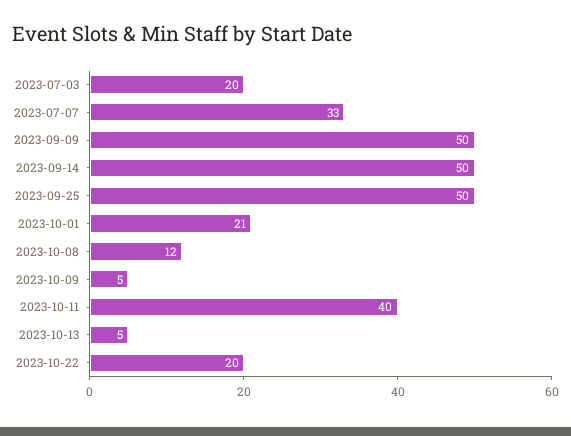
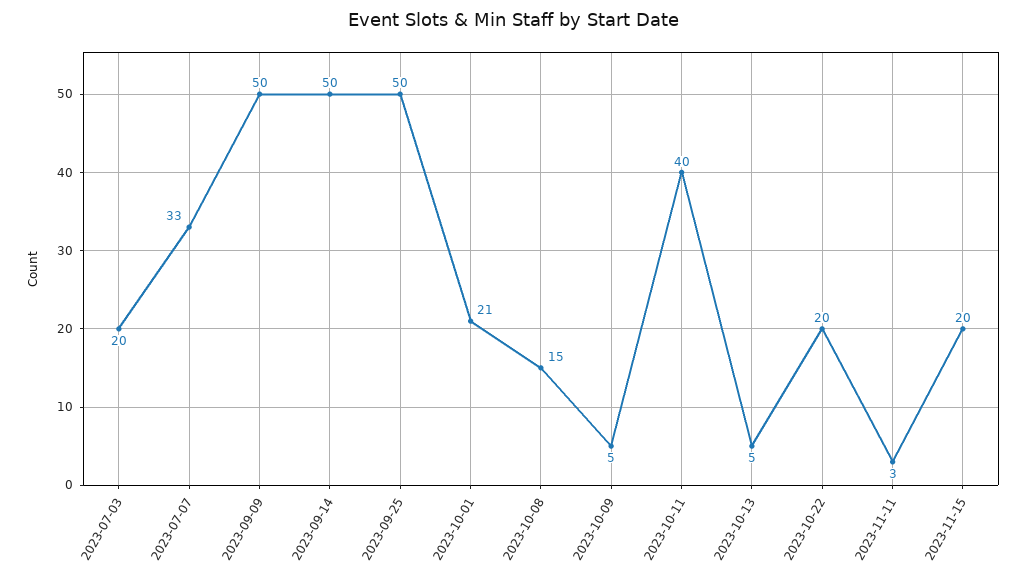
2023-10-08: 12 -> 15
2023-11-11: none -> 3
2023-11-15: none -> 20

